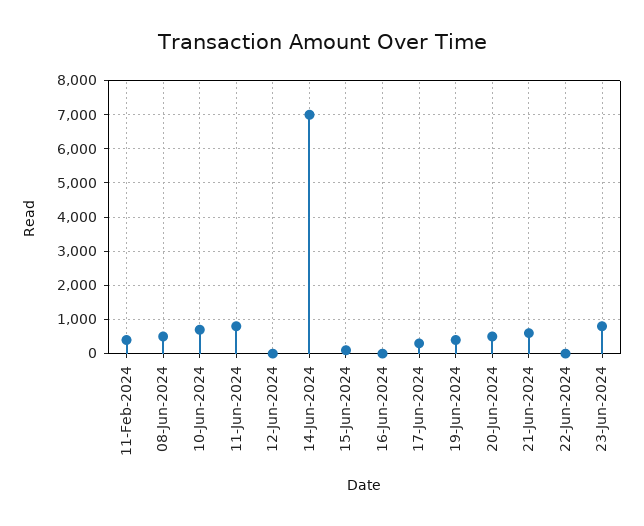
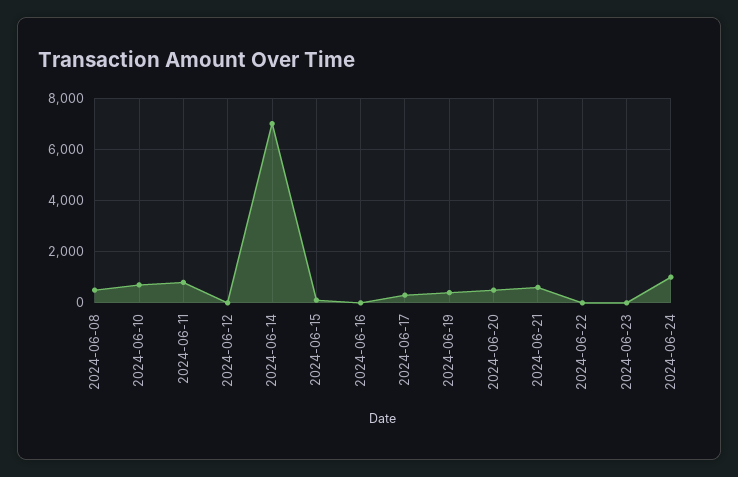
11-Feb-2024: 400 -> none
23-Jun-2024: 800 -> 0
2024-06-24: none -> 1000

